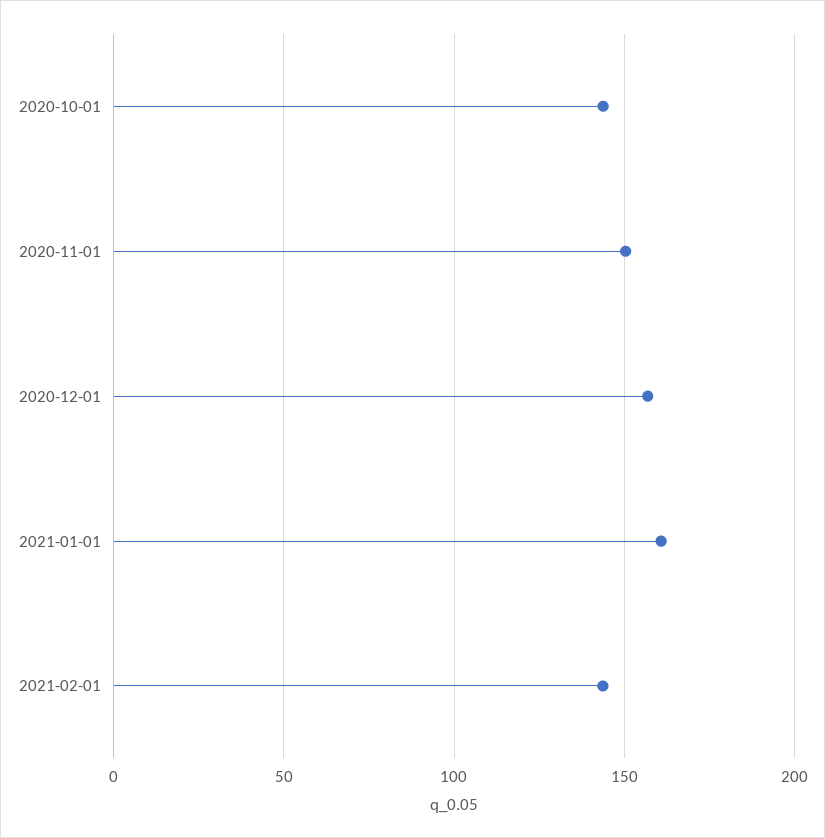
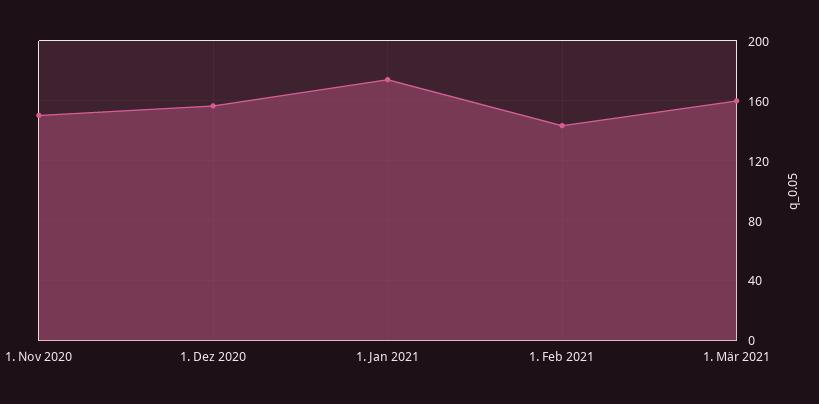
2020-10-01: 145 -> none
2021-01-01: 160 -> 175
1. Mär 2021: none -> 160

